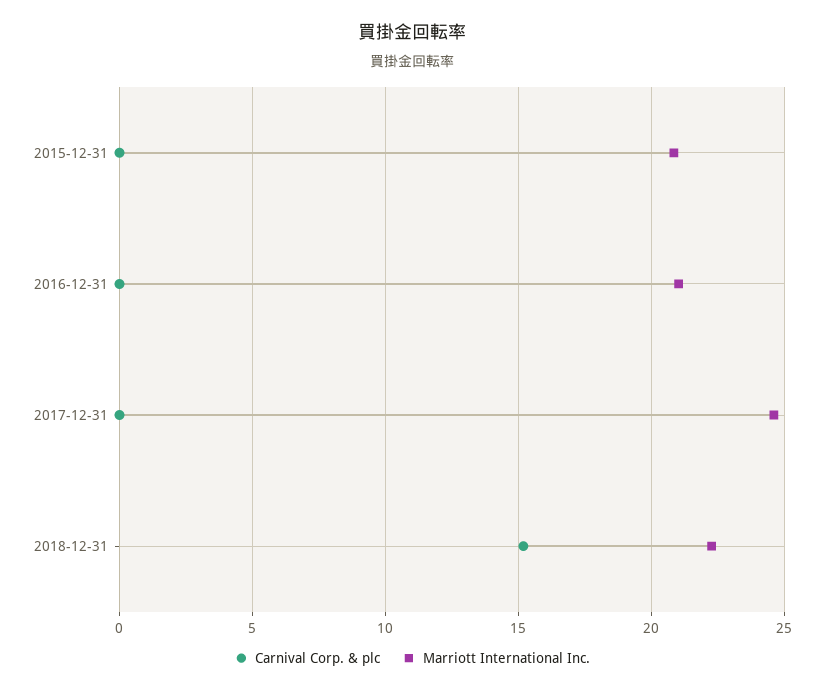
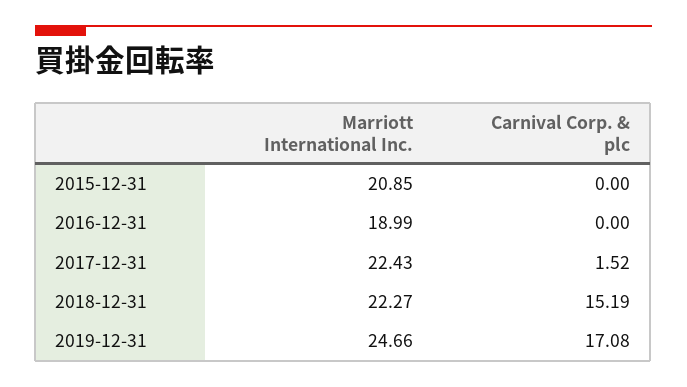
Marriott International Inc., 2016-12-31: 21 -> 18.99
Carnival Corp. & plc, 2017-12-31: 0 -> 1.52
Marriott International Inc., 2017-12-31: 24.5 -> 22.43
Marriott International Inc., 2019-12-31: none -> 24.66
Carnival Corp. & plc, 2019-12-31: none -> 17.08

